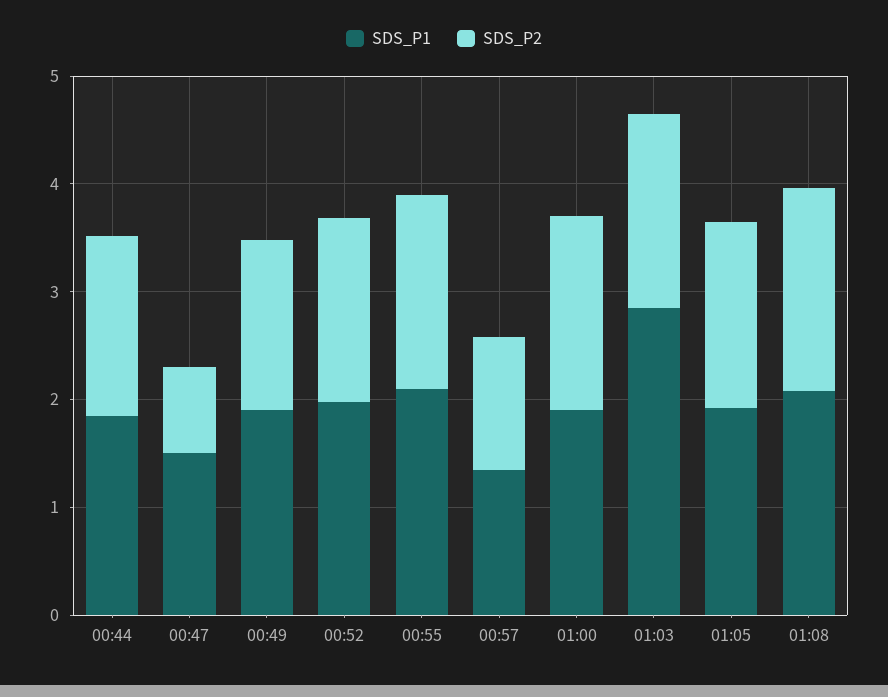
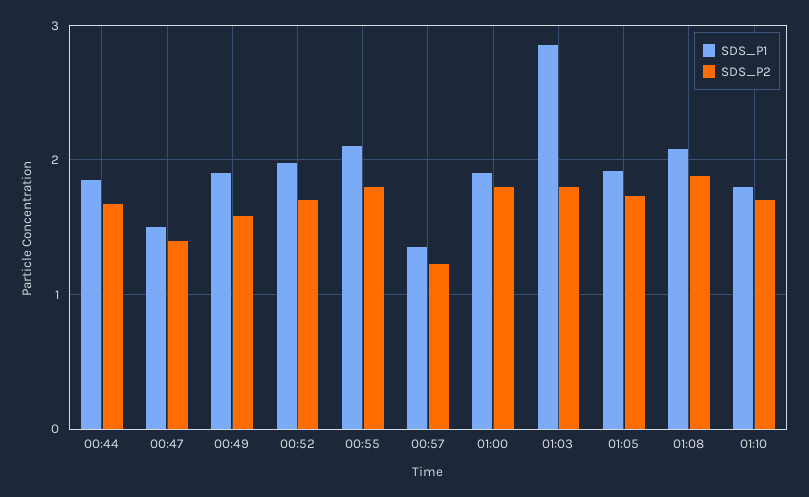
SDS_P2, 00:47: 0.8 -> 1.4
SDS_P1, 01:10: none -> 1.8
SDS_P2, 01:10: none -> 1.7

